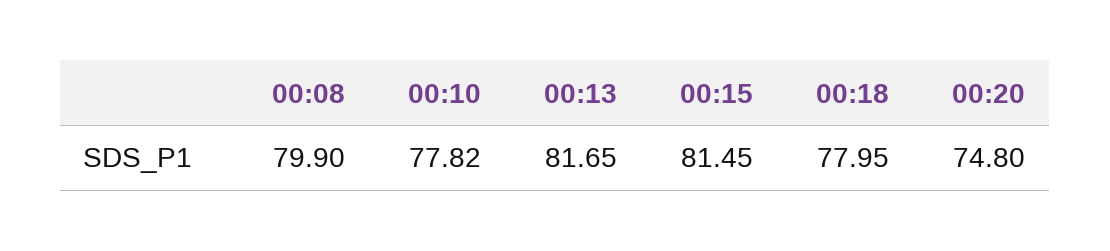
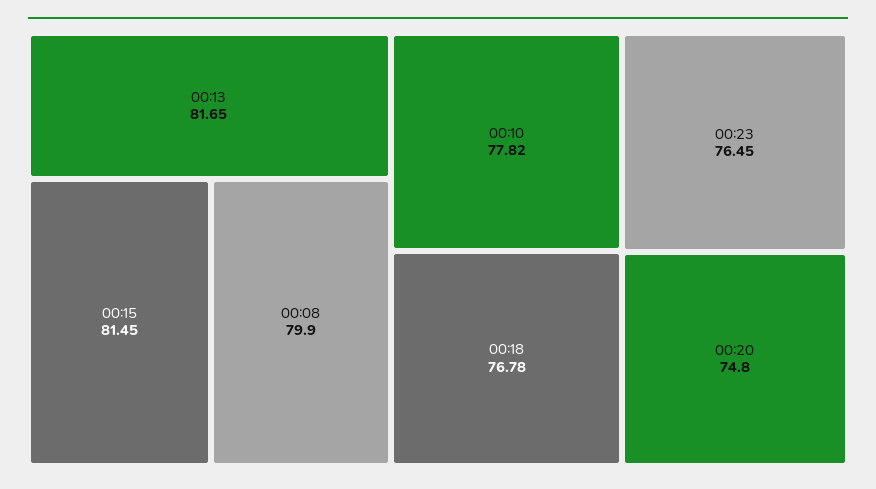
00:18: 77.95 -> 76.78
00:23: none -> 76.45

